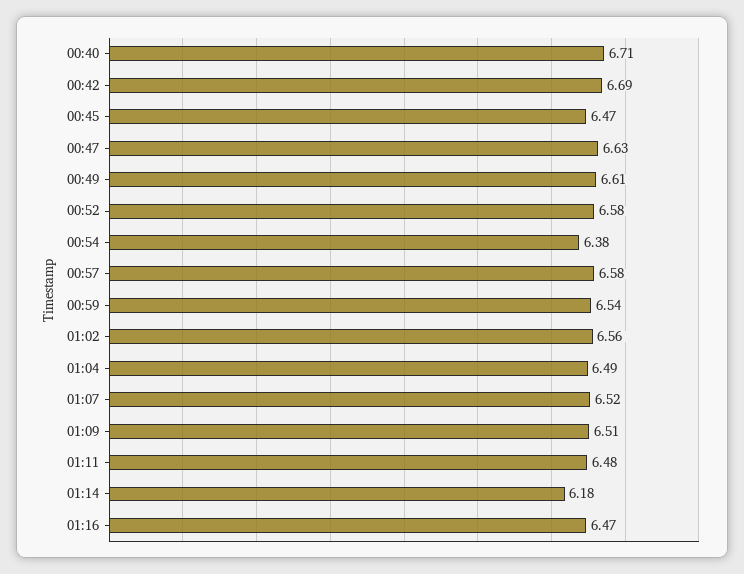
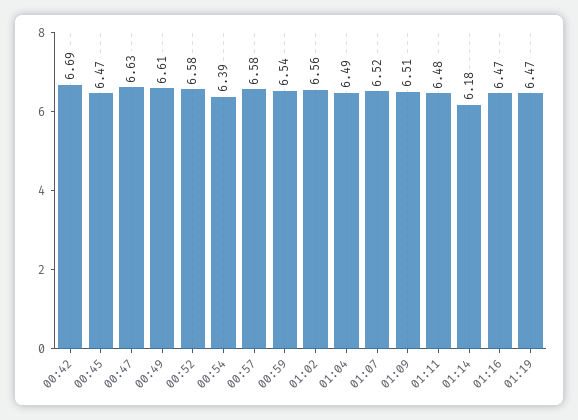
00:40: 6.71 -> none
00:54: 6.38 -> 6.39
01:19: none -> 6.47

